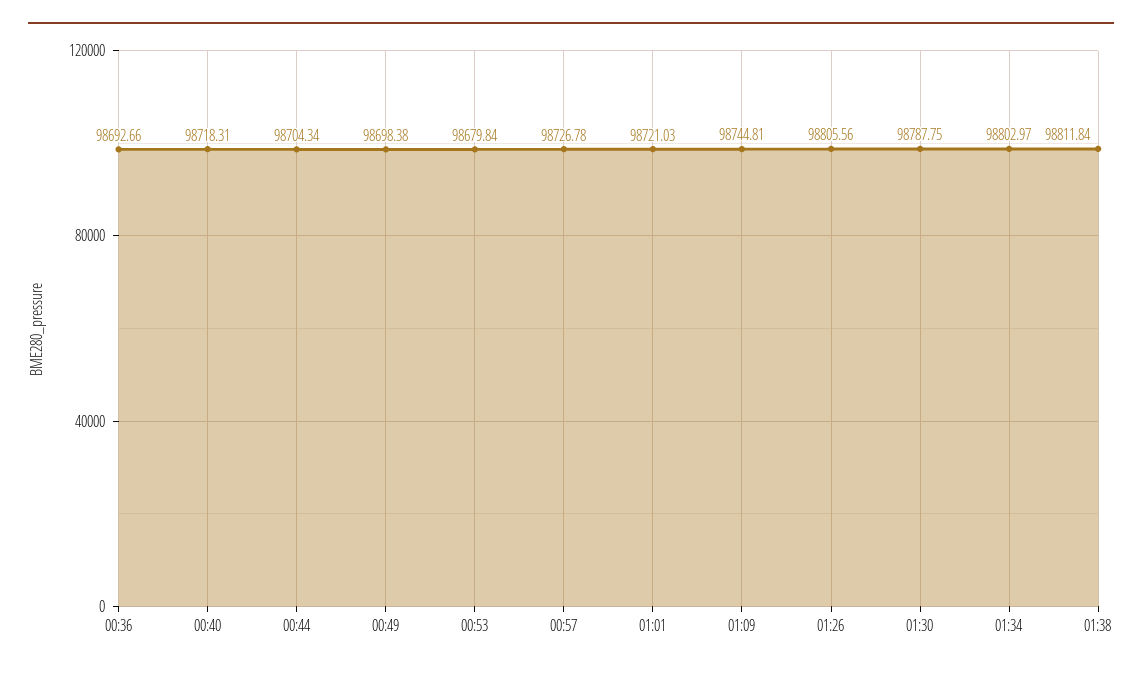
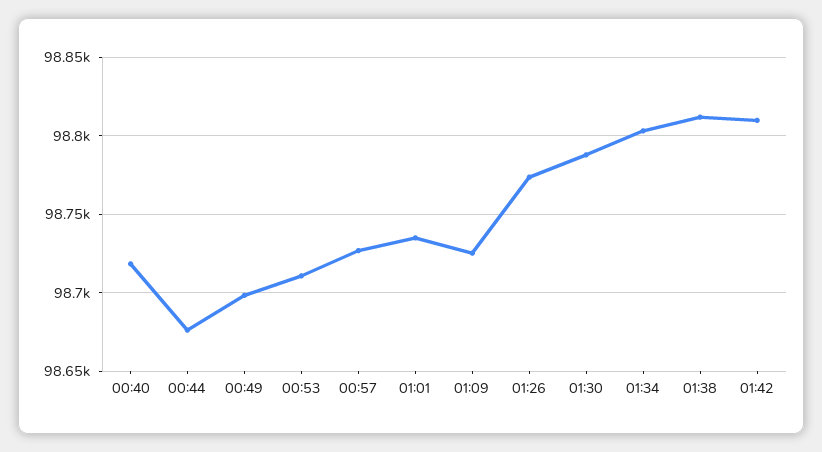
00:36: 98692.66 -> none
00:44: 98704.34 -> 98675
00:53: 98679.84 -> 98710
01:01: 98721.03 -> 98735
01:09: 98744.81 -> 98725
01:26: 98805.56 -> 98775
01:42: none -> 98810

